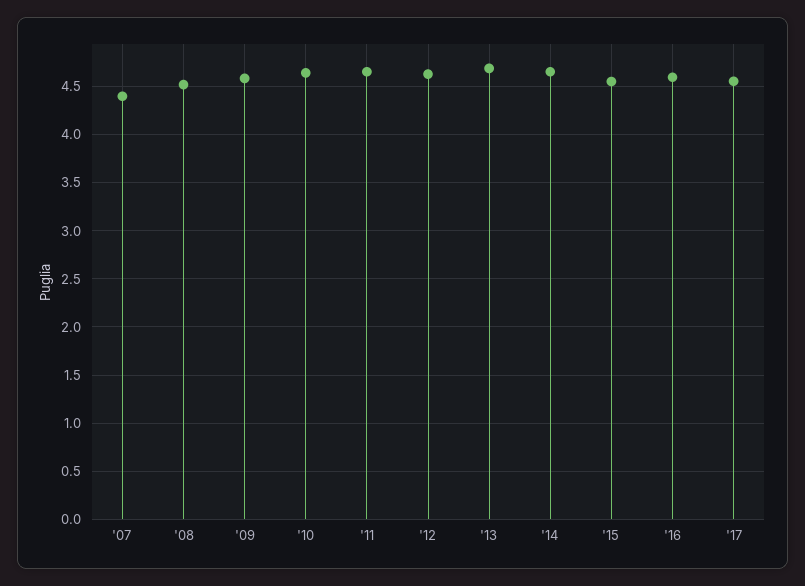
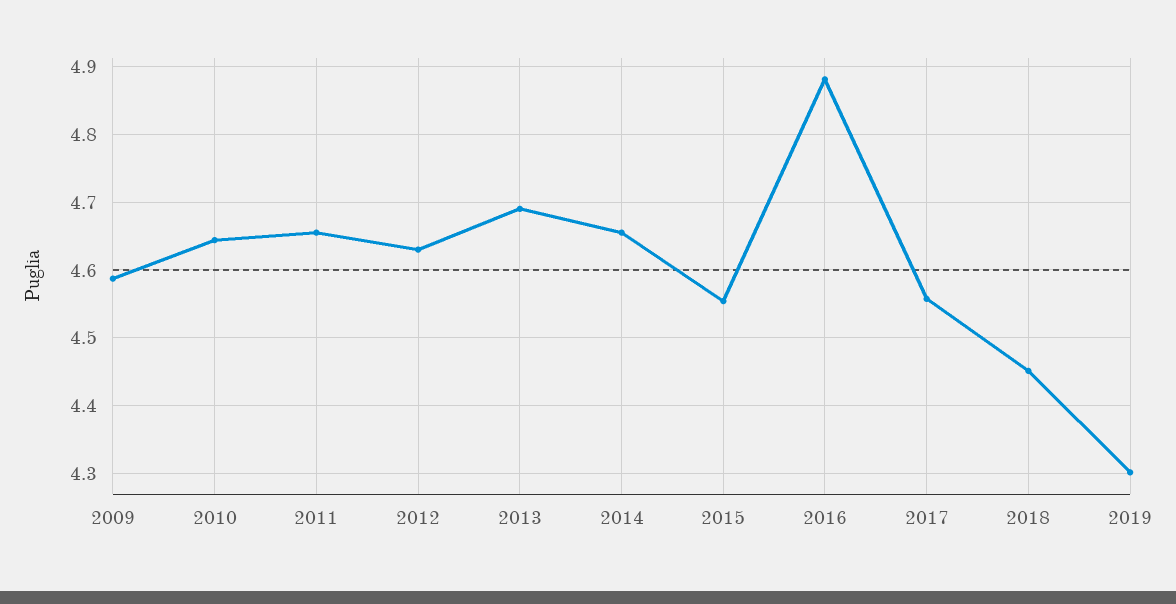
'07: 4.4 -> none
'08: 4.5 -> none
'16: 4.6 -> 4.88
2018: none -> 4.45
2019: none -> 4.3

